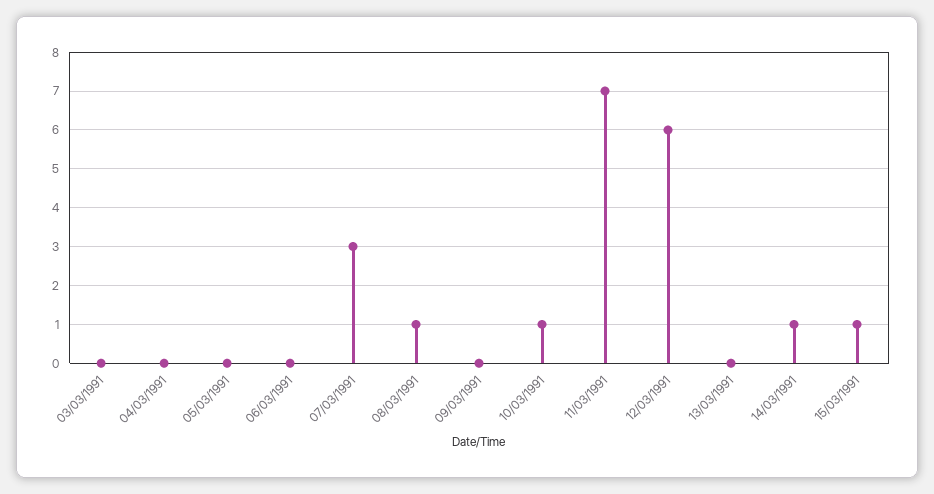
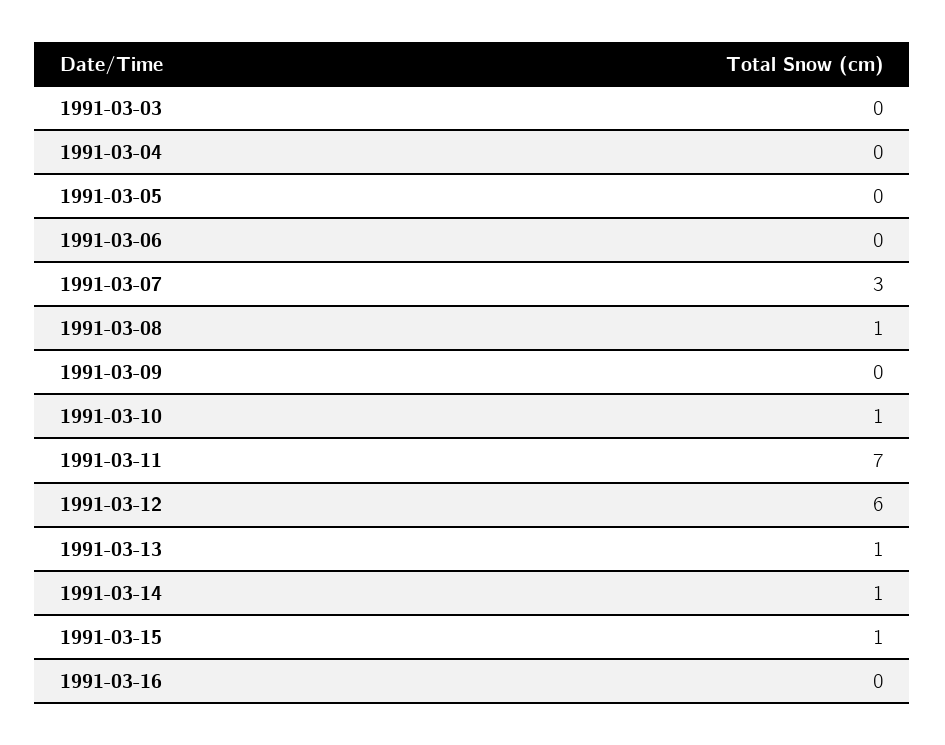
13/03/1991: 0 -> 1
1991-03-16: none -> 0

